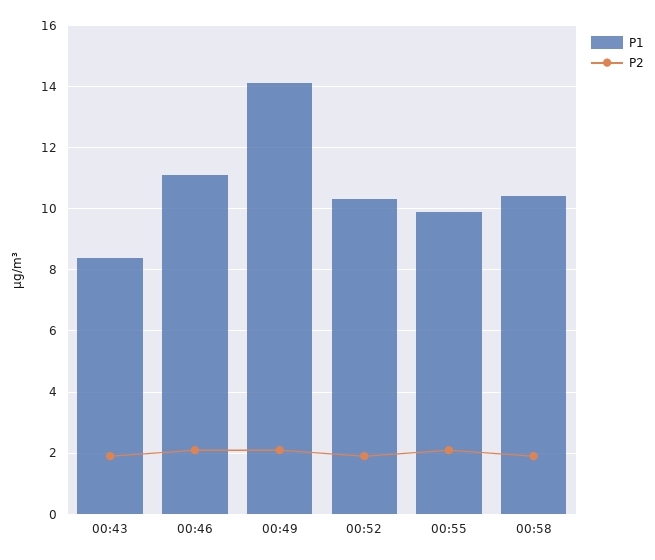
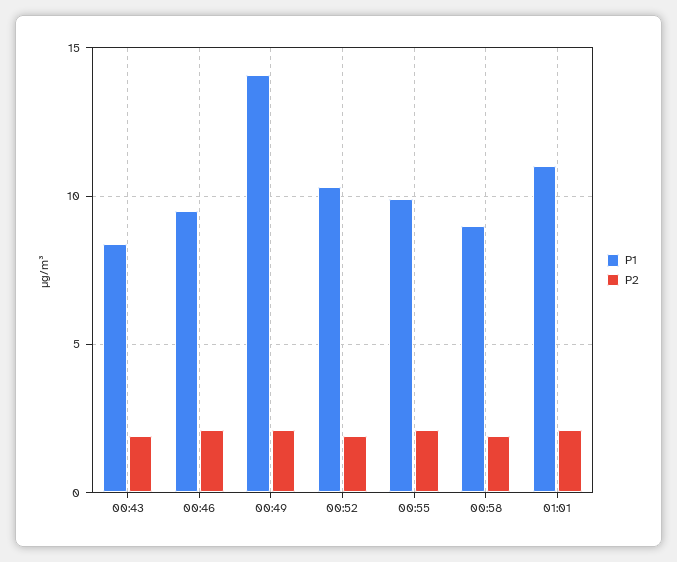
P1, 00:46: 11 -> 9.5
P1, 00:58: 10.5 -> 9
P1, 01:01: none -> 11
P2, 01:01: none -> 2

